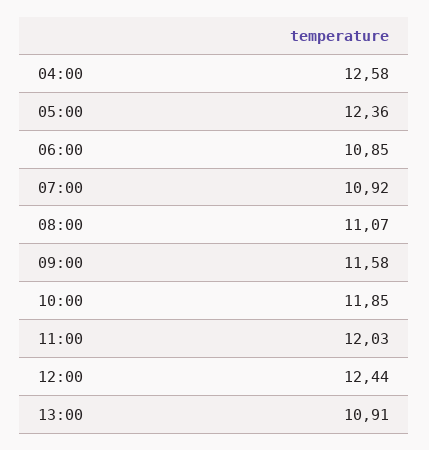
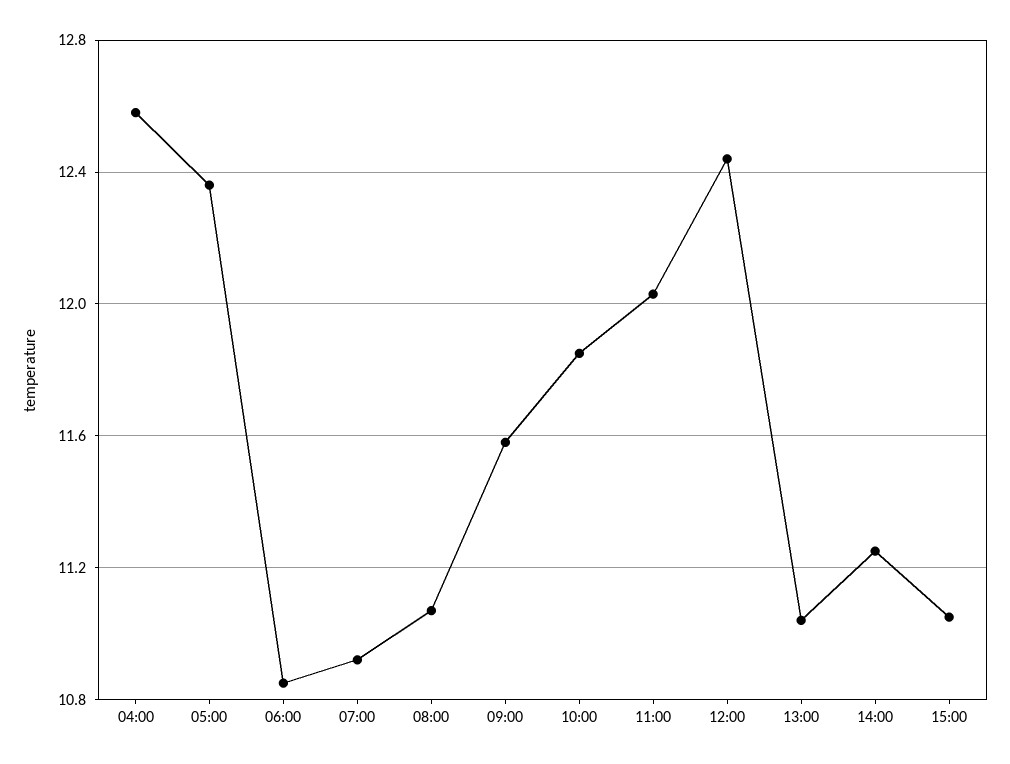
13:00: 10.91 -> 11.05
14:00: none -> 11.25
15:00: none -> 11.05

